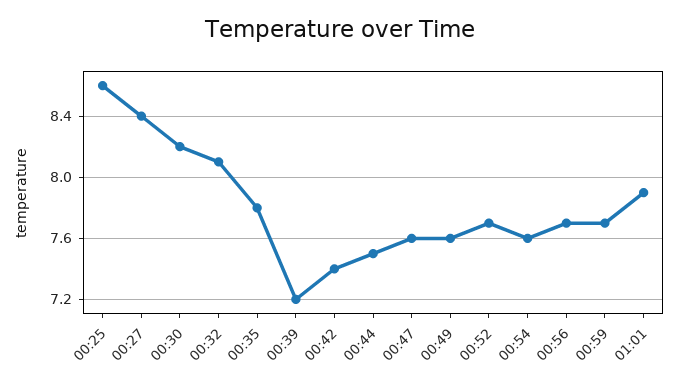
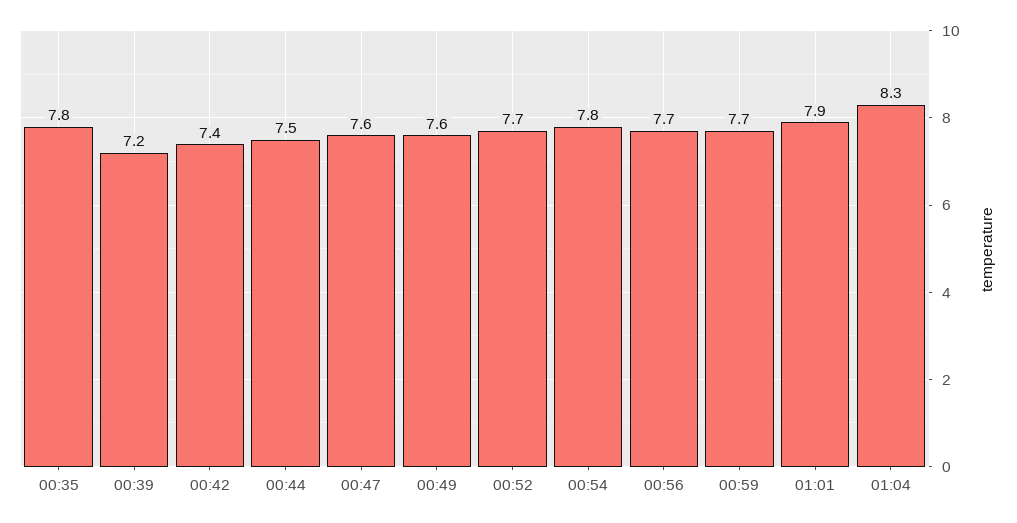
00:25: 8.6 -> none
00:27: 8.4 -> none
00:30: 8.2 -> none
00:32: 8.1 -> none
00:54: 7.6 -> 7.8
01:04: none -> 8.3

